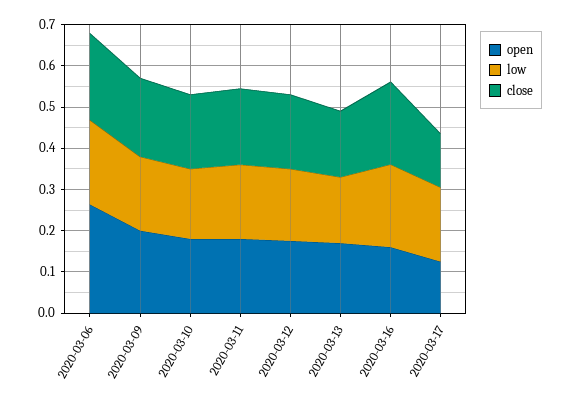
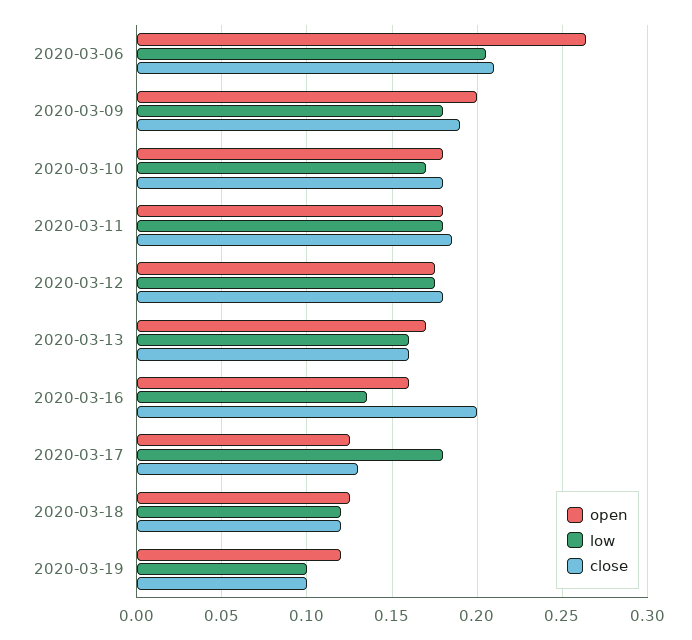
low, 2020-03-16: 0.2 -> 0.135
open, 2020-03-18: none -> 0.125
low, 2020-03-18: none -> 0.12
close, 2020-03-18: none -> 0.12
open, 2020-03-19: none -> 0.12
low, 2020-03-19: none -> 0.1
close, 2020-03-19: none -> 0.1

